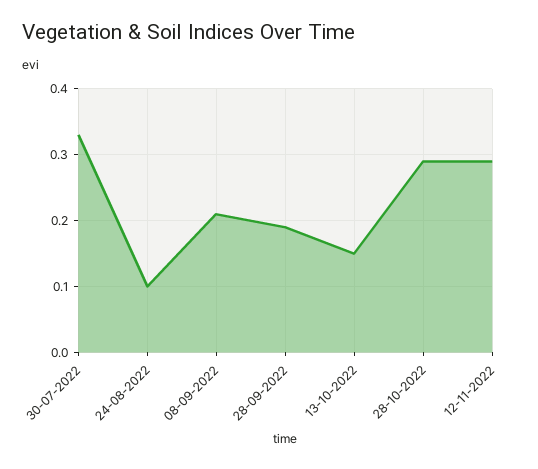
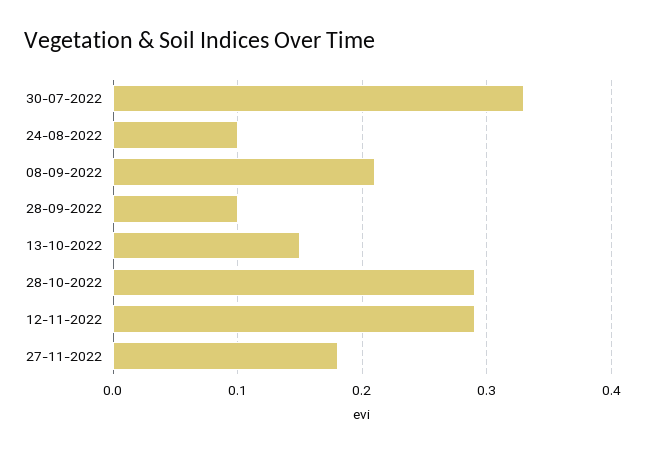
28-09-2022: 0.19 -> 0.1
27-11-2022: none -> 0.18

